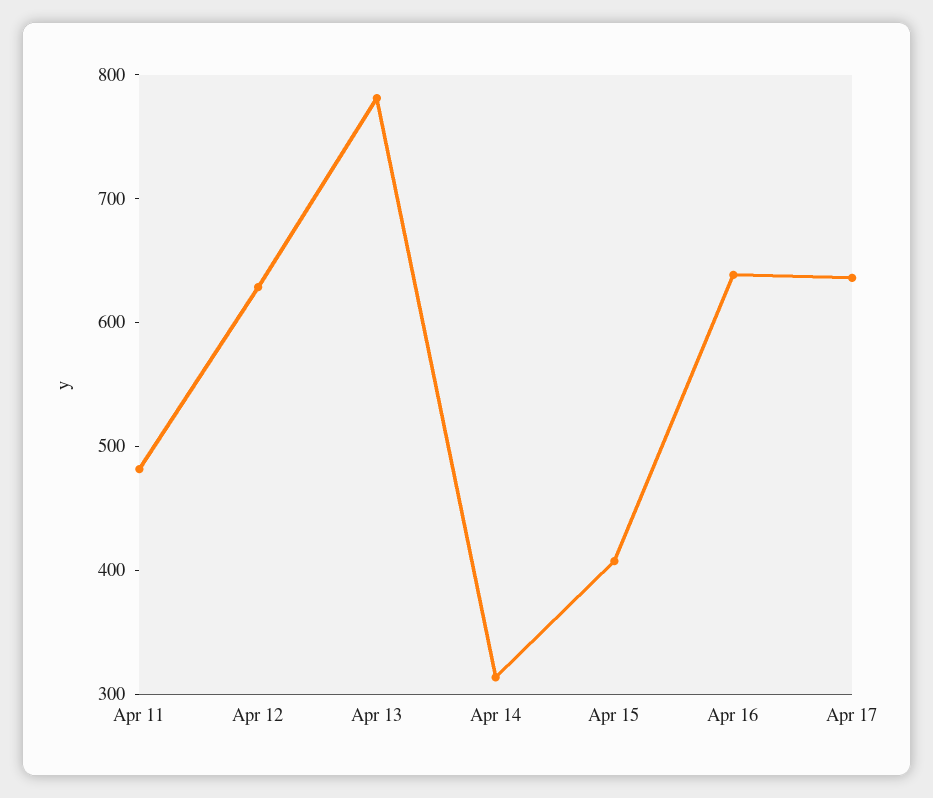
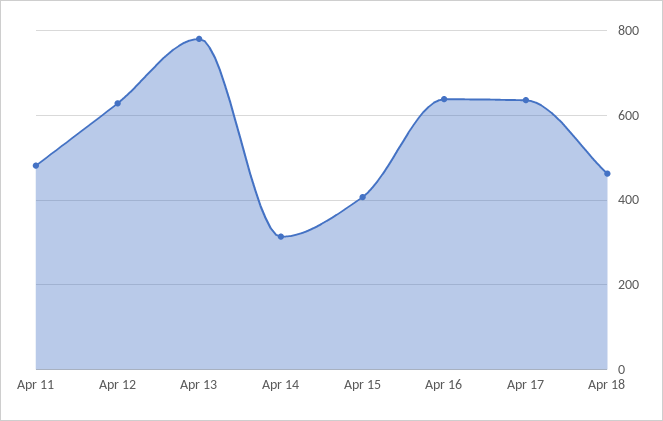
Apr 18: none -> 460

